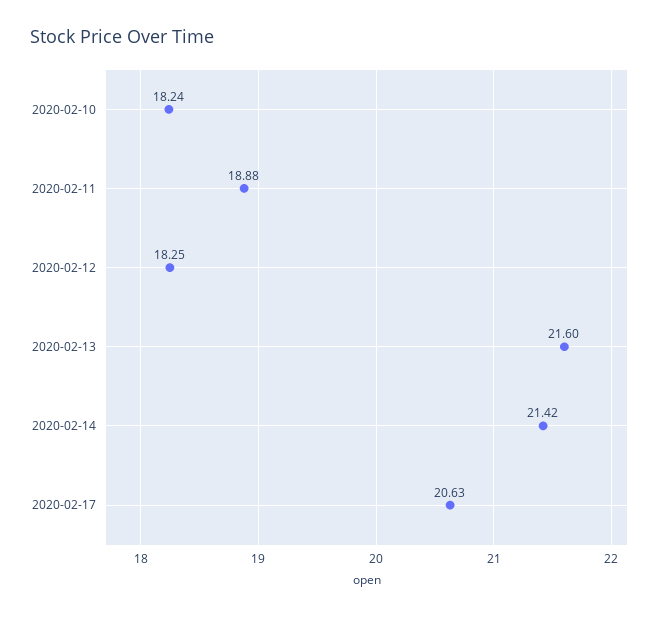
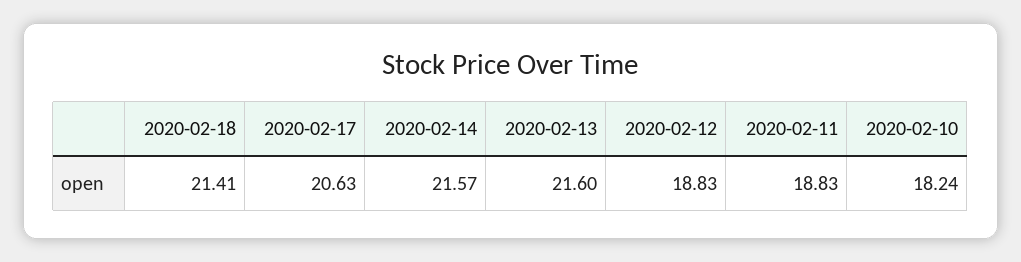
2020-02-11: 18.88 -> 18.83
2020-02-12: 18.25 -> 18.83
2020-02-14: 21.42 -> 21.57
2020-02-18: none -> 21.41

